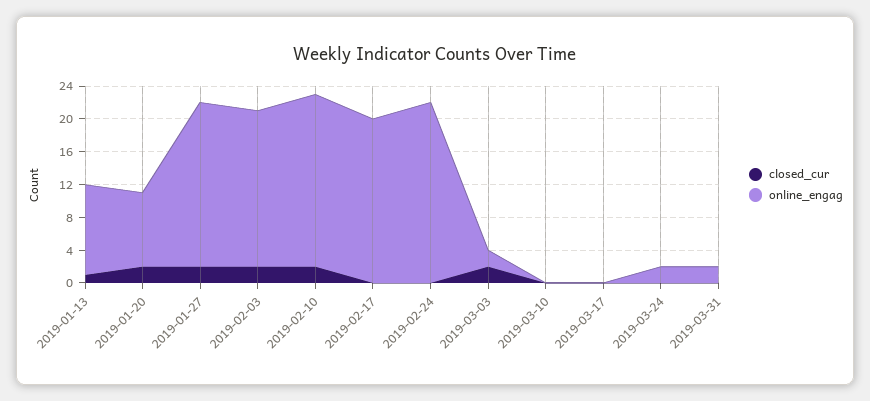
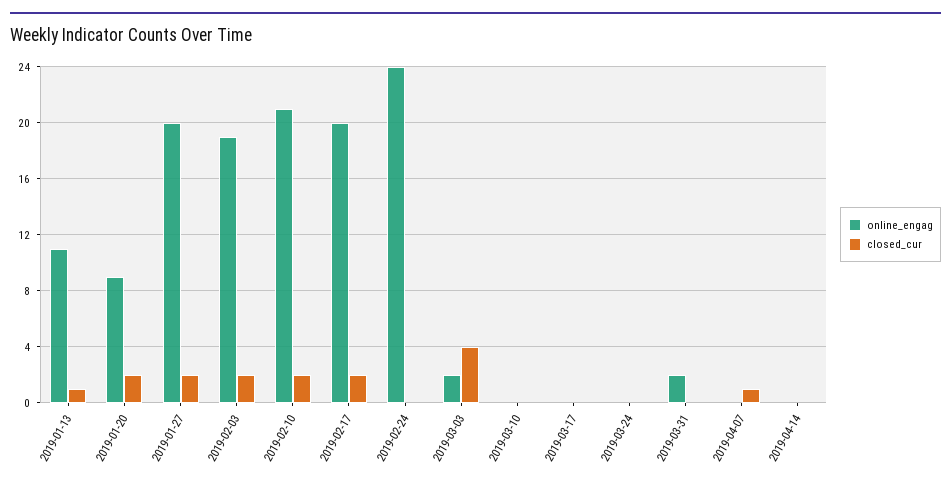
closed_cur, 2019-02-17: 0 -> 2
online_engag, 2019-02-24: 22 -> 24
closed_cur, 2019-03-03: 2 -> 4
online_engag, 2019-03-24: 2 -> 0
online_engag, 2019-04-07: none -> 0
closed_cur, 2019-04-07: none -> 1
online_engag, 2019-04-14: none -> 0
closed_cur, 2019-04-14: none -> 0

